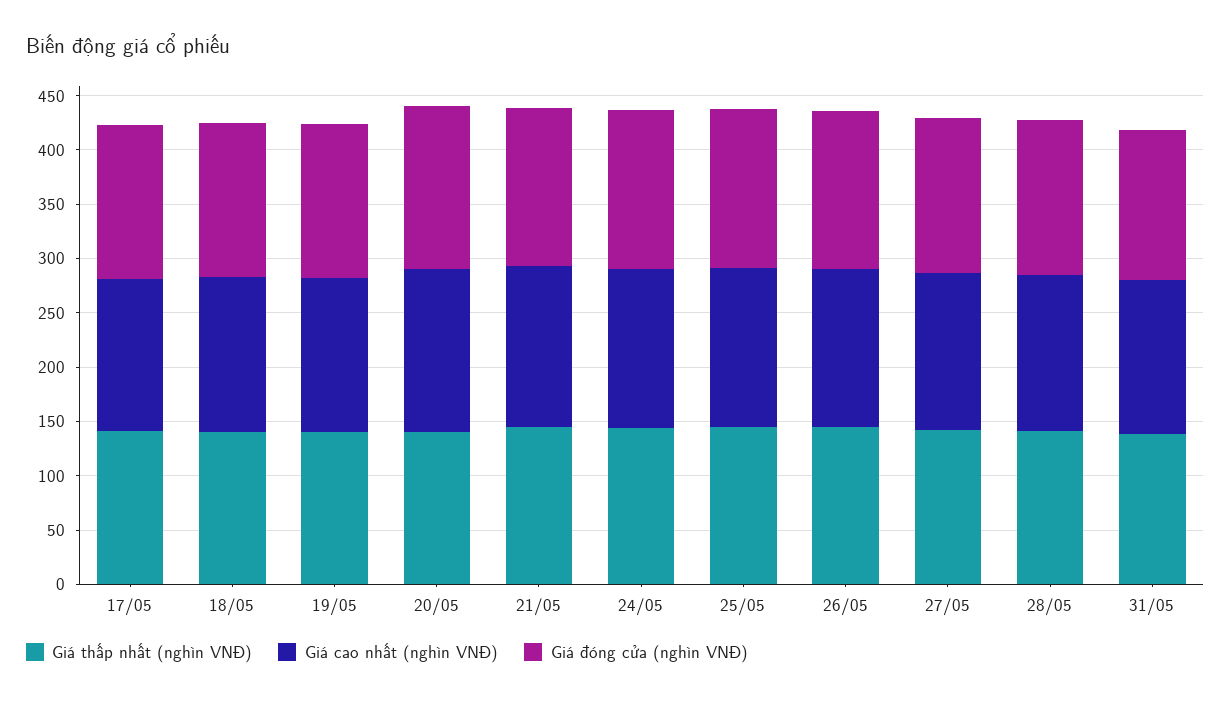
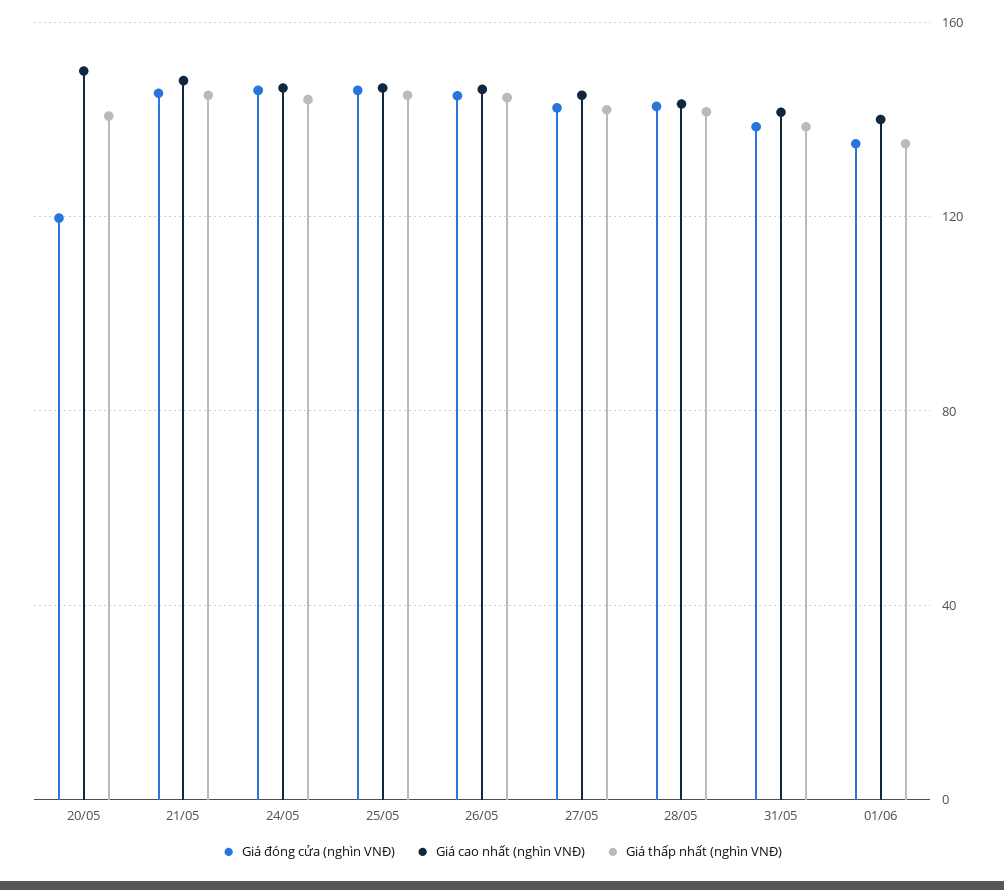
Giá thấp nhất (nghìn VNĐ), 17/05: 140 -> none
Giá cao nhất (nghìn VNĐ), 17/05: 140 -> none
Giá đóng cửa (nghìn VNĐ), 17/05: 140 -> none
Giá thấp nhất (nghìn VNĐ), 18/05: 140 -> none
Giá cao nhất (nghìn VNĐ), 18/05: 140 -> none
Giá đóng cửa (nghìn VNĐ), 18/05: 140 -> none
Giá thấp nhất (nghìn VNĐ), 19/05: 140 -> none
Giá cao nhất (nghìn VNĐ), 19/05: 140 -> none
Giá đóng cửa (nghìn VNĐ), 19/05: 140 -> none
Giá đóng cửa (nghìn VNĐ), 20/05: 150 -> 120
Giá đóng cửa (nghìn VNĐ), 01/06: none -> 135
Giá cao nhất (nghìn VNĐ), 01/06: none -> 140
Giá thấp nhất (nghìn VNĐ), 01/06: none -> 135

